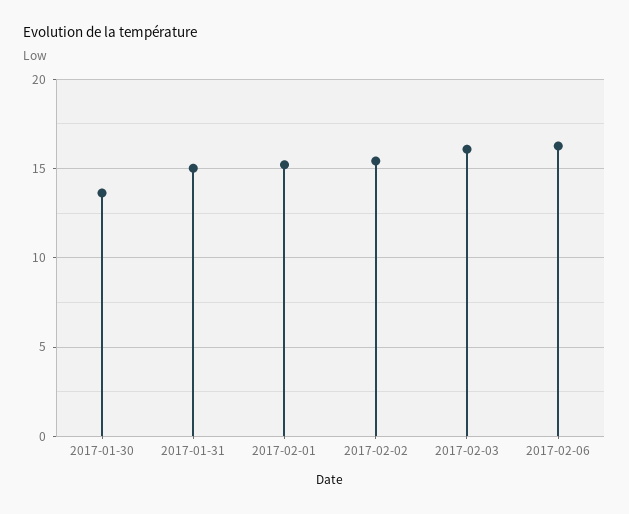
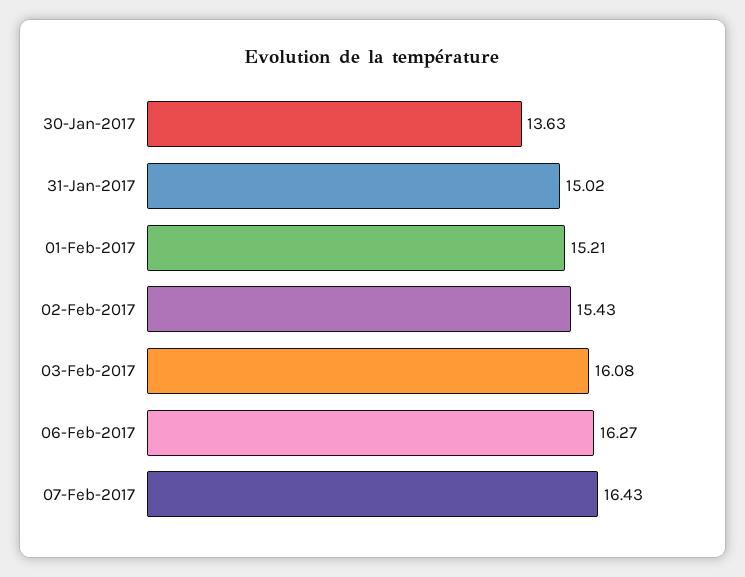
07-Feb-2017: none -> 16.43

